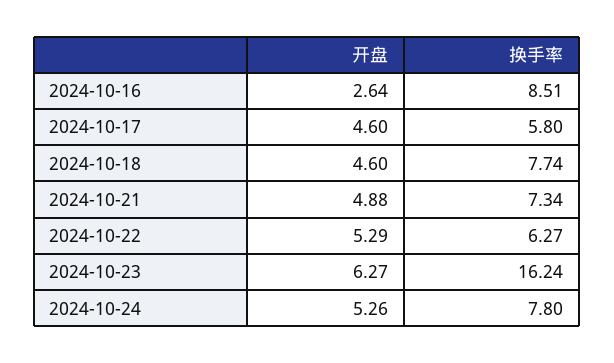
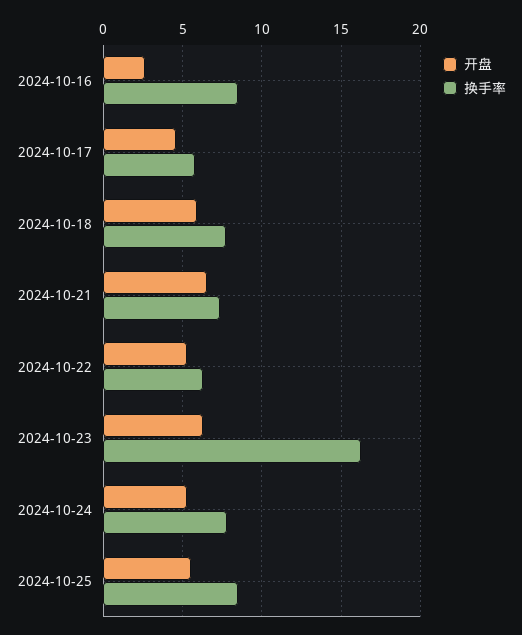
开盘, 2024-10-18: 4.6 -> 6
开盘, 2024-10-21: 4.88 -> 6.5
开盘, 2024-10-25: none -> 5.5
换手率, 2024-10-25: none -> 8.5

